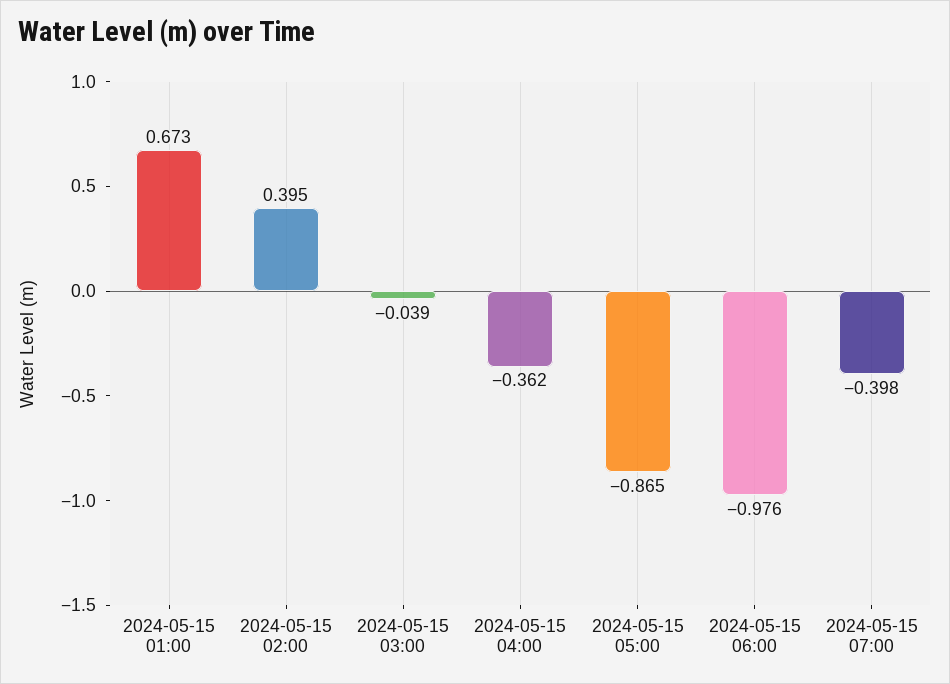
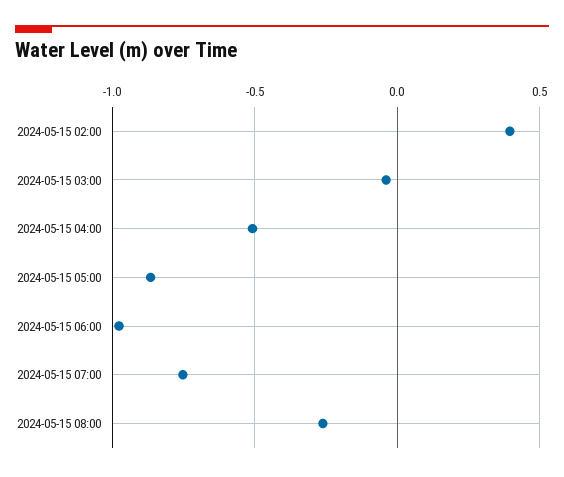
2024-05-15 01:00: 0.673 -> none
2024-05-15 04:00: -0.362 -> -0.5
2024-05-15 07:00: -0.398 -> -0.75
2024-05-15 08:00: none -> -0.25

